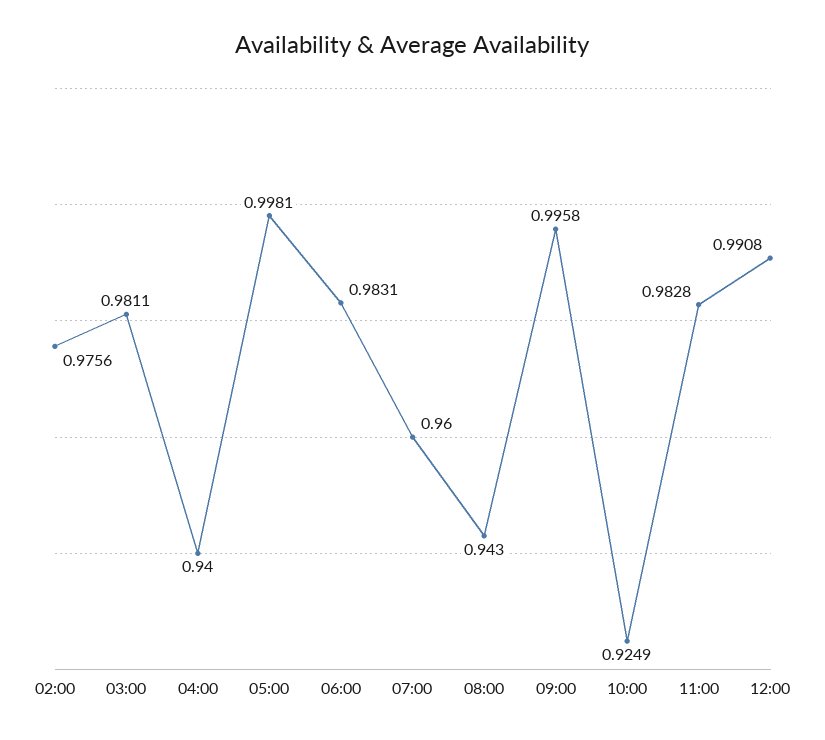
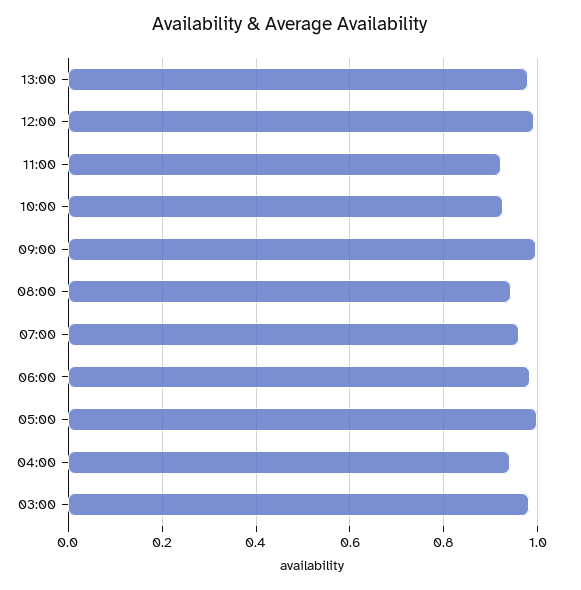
02:00: 0.9756 -> none
11:00: 0.9828 -> 0.92
13:00: none -> 0.98

